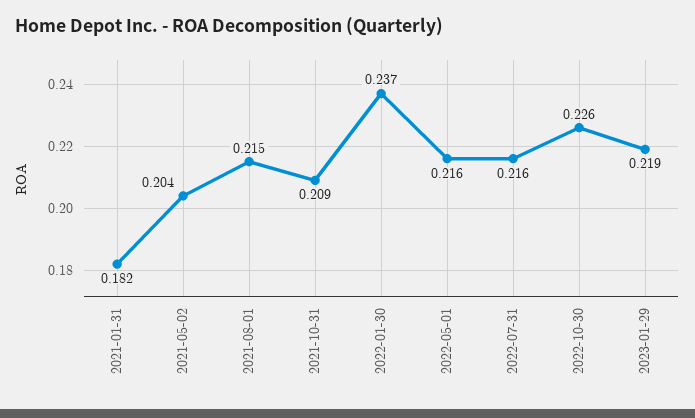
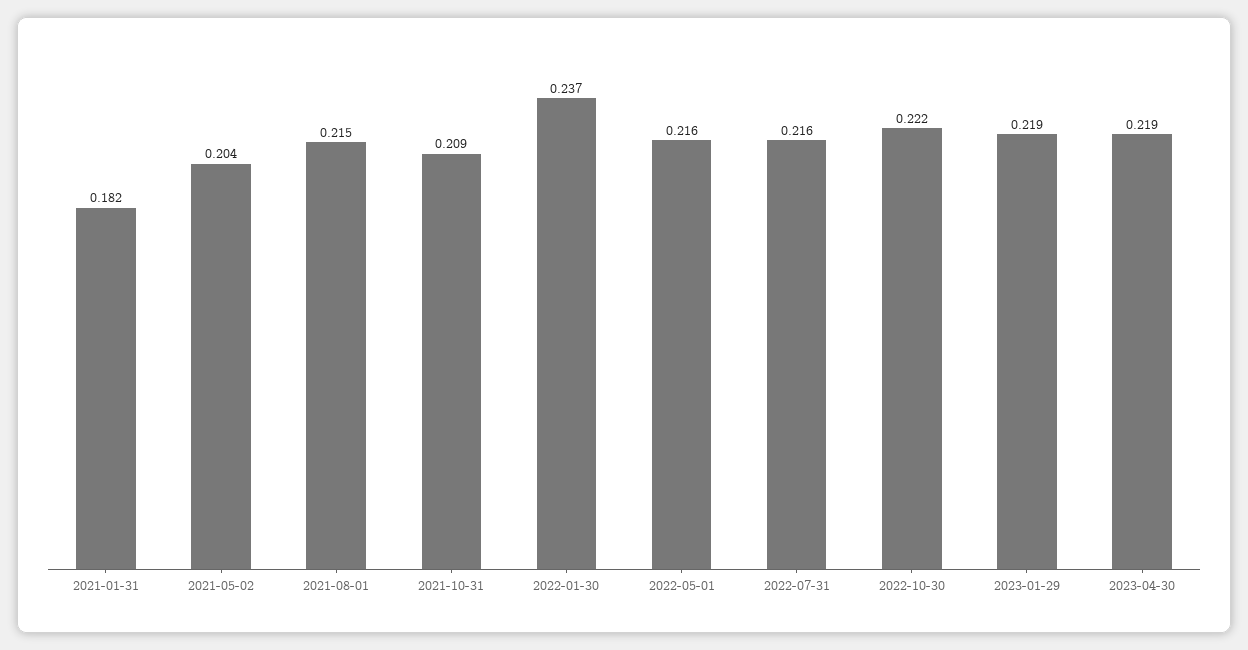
2022-10-30: 0.226 -> 0.222
2023-04-30: none -> 0.219

